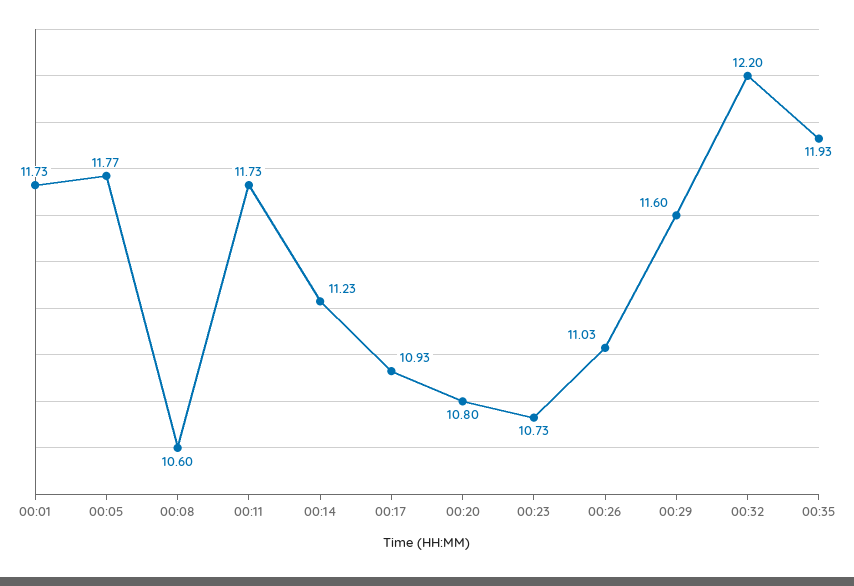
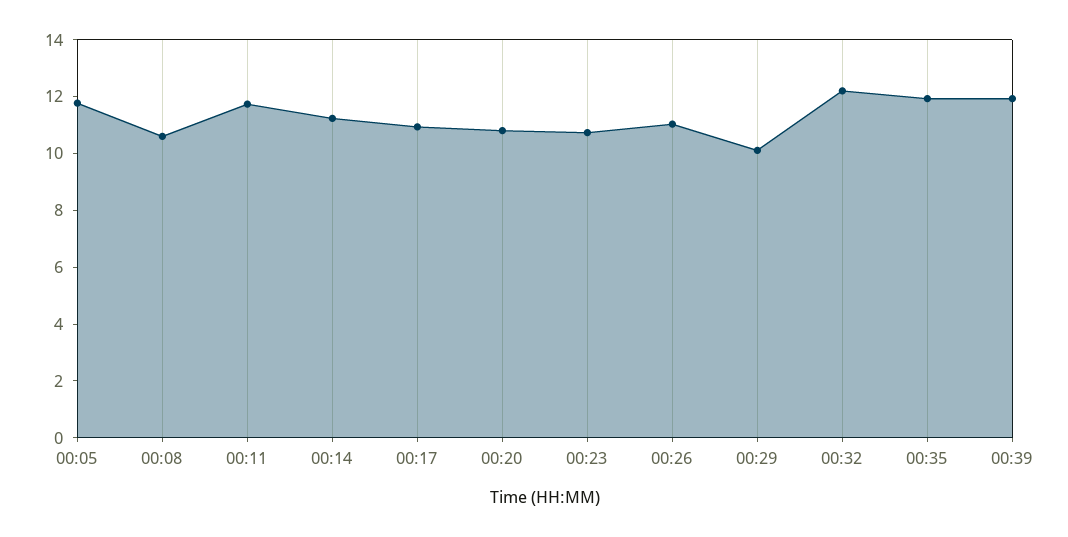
00:01: 11.73 -> none
00:29: 11.6 -> 10
00:39: none -> 12

